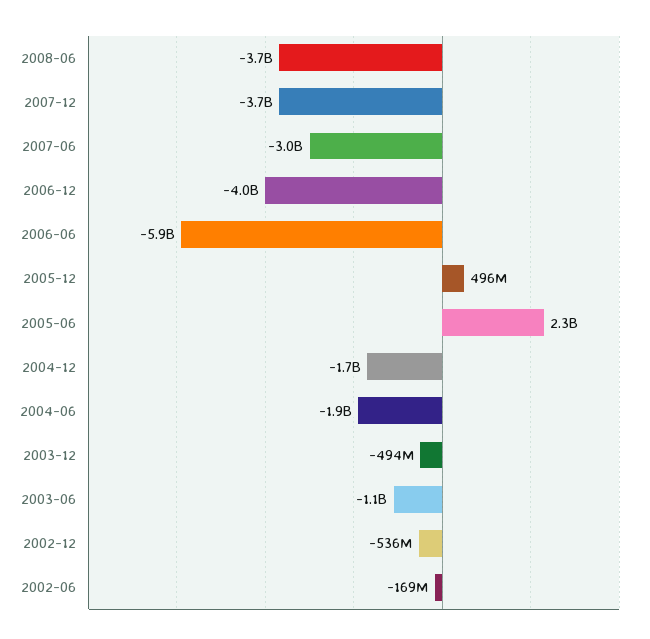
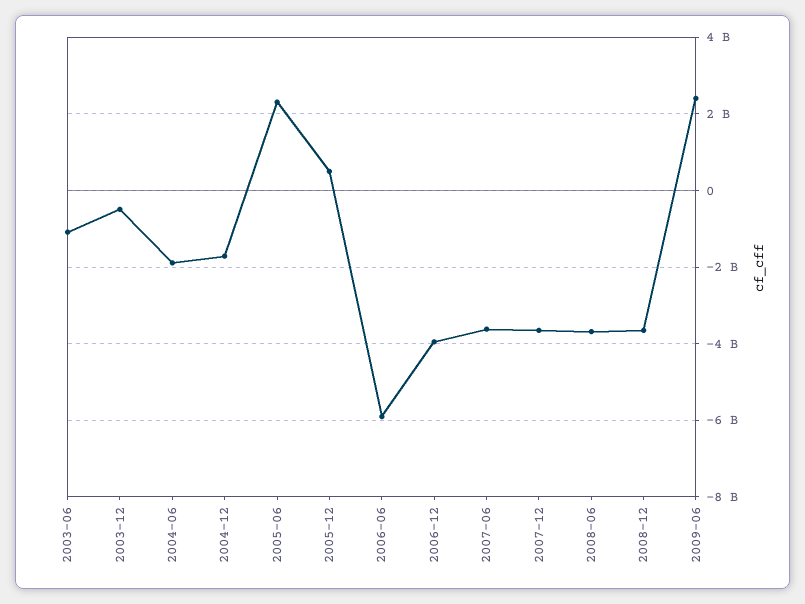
2007-06: -3000000000 -> -3600000000
2002-12: -536000000 -> none
2002-06: -169000000 -> none
2008-12: none -> -3600000000
2009-06: none -> 2400000000

